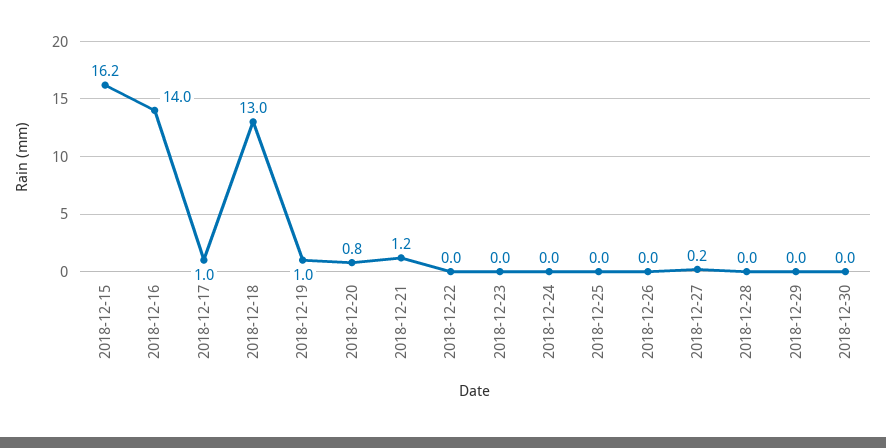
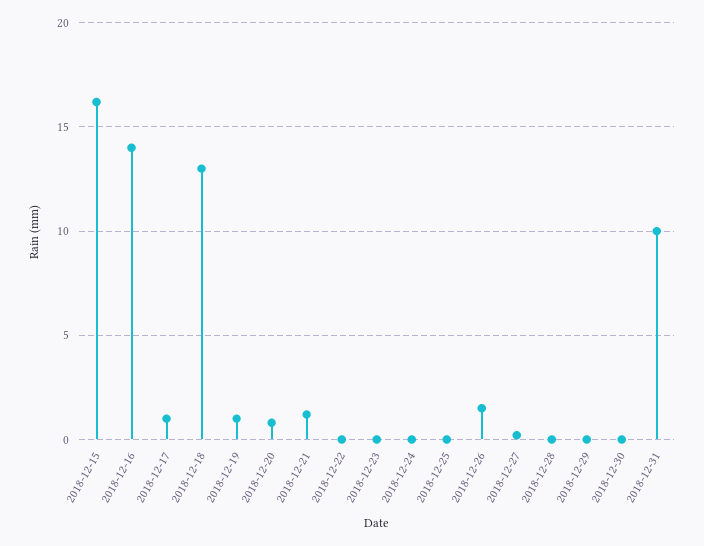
2018-12-26: 0 -> 1.5
2018-12-31: none -> 10

